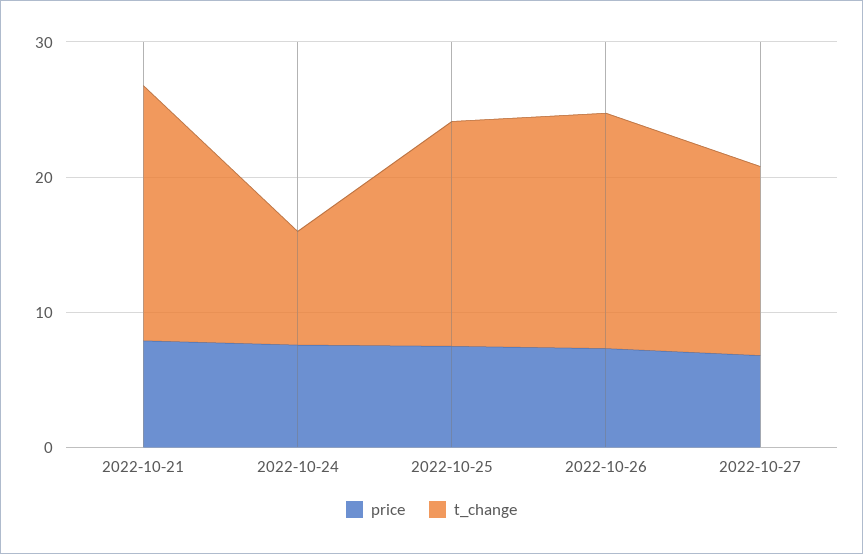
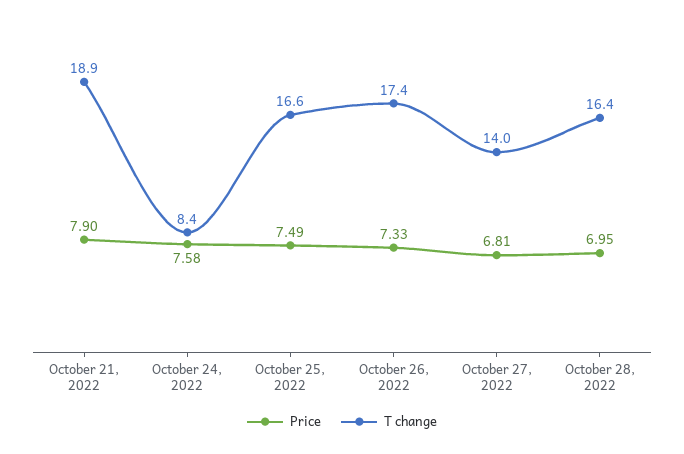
price, October 28, 2022: none -> 6.95
t_change, October 28, 2022: none -> 16.4

